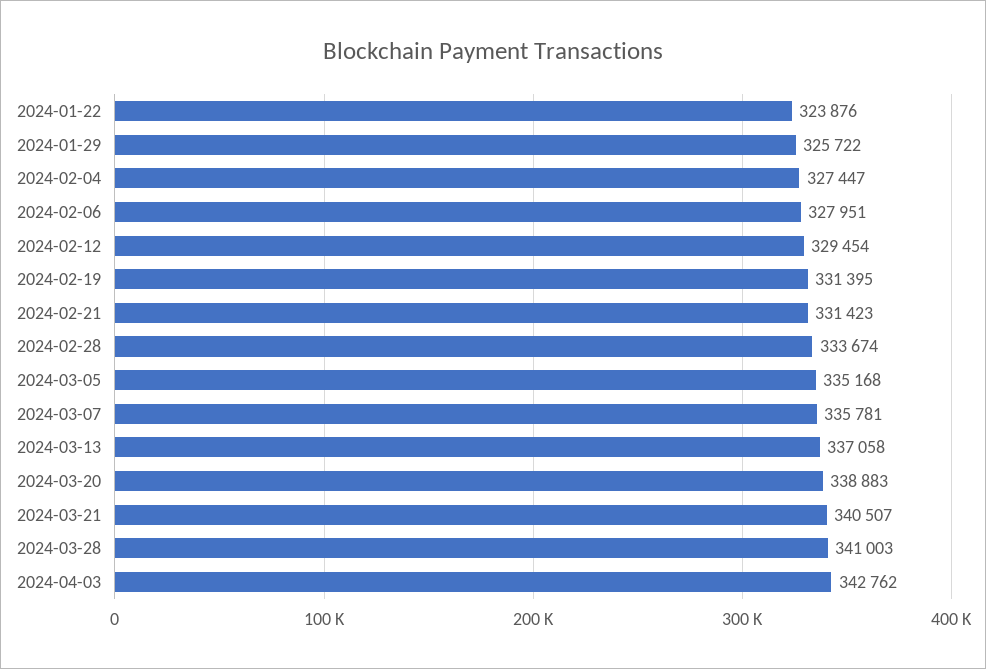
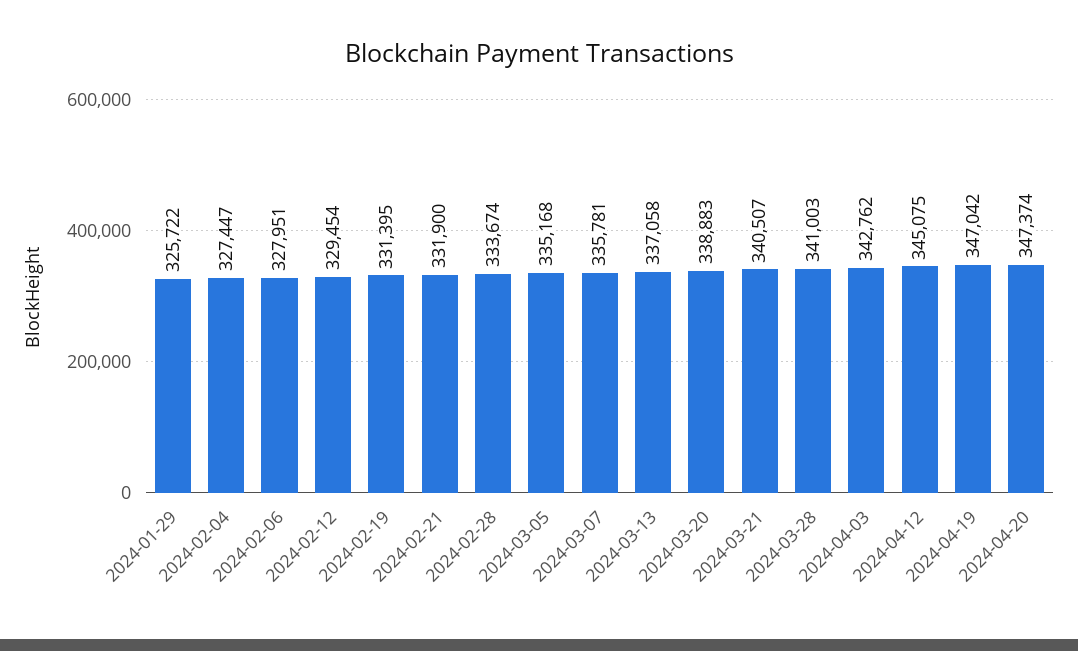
2024-01-22: 323876 -> none
2024-02-21: 331423 -> 331900
2024-04-12: none -> 345075
2024-04-19: none -> 347042
2024-04-20: none -> 347374

